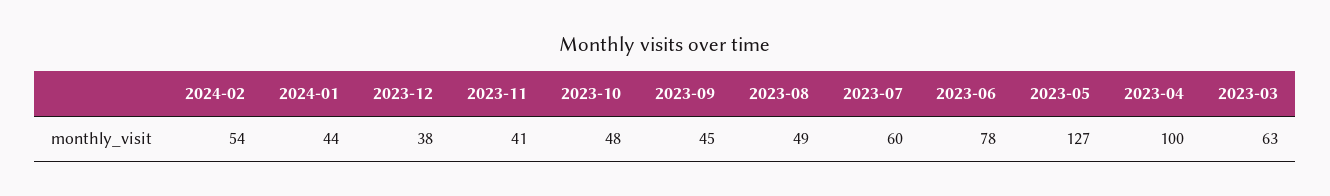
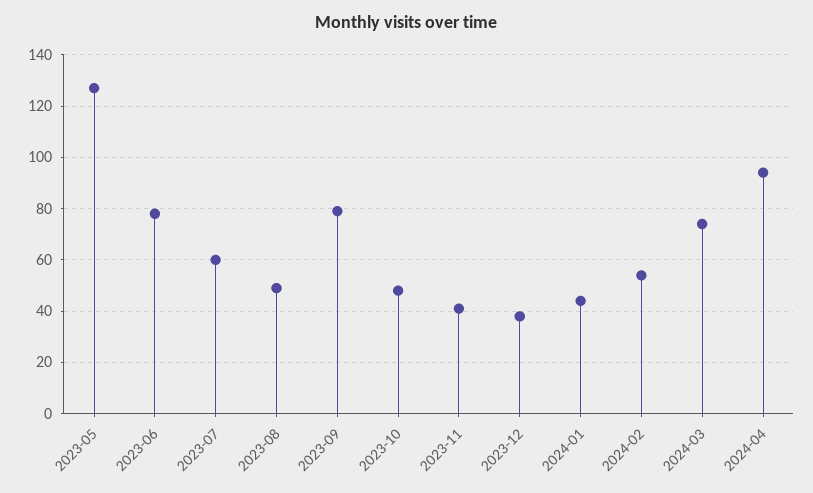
2023-09: 45 -> 80
2023-04: 100 -> none
2023-03: 63 -> none
2024-03: none -> 75
2024-04: none -> 95

